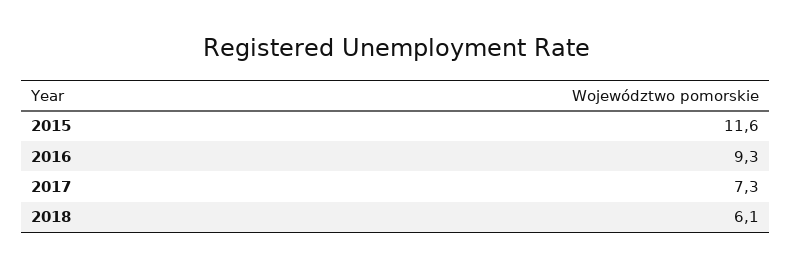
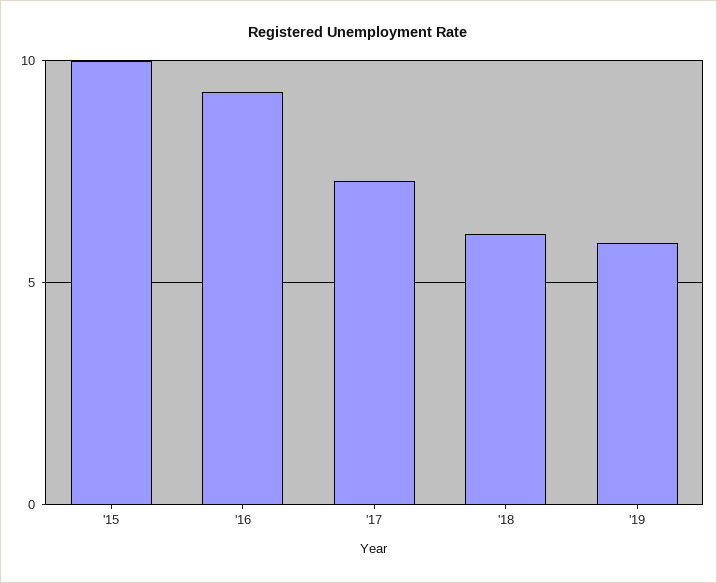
2015: 11.6 -> 10
'19: none -> 6

